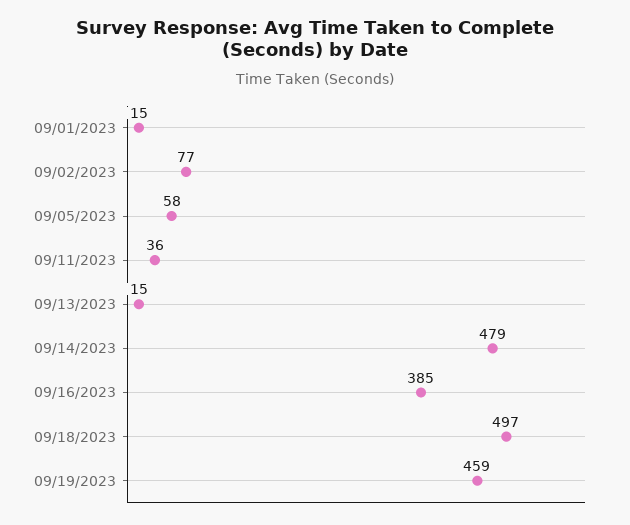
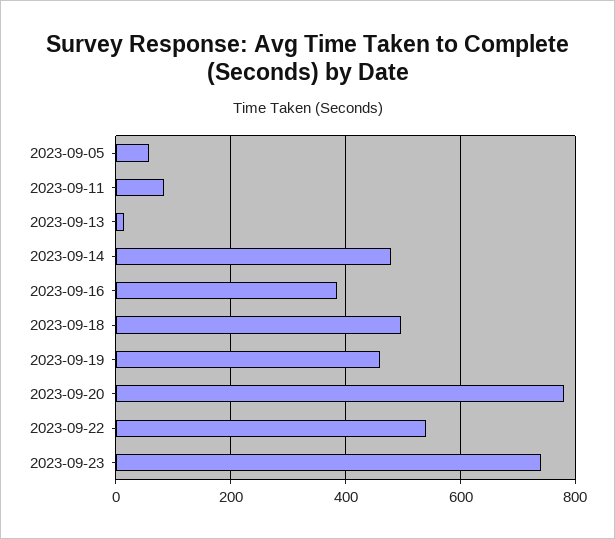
09/01/2023: 15 -> none
09/02/2023: 77 -> none
09/11/2023: 36 -> 80
2023-09-20: none -> 780
2023-09-22: none -> 540
2023-09-23: none -> 740

